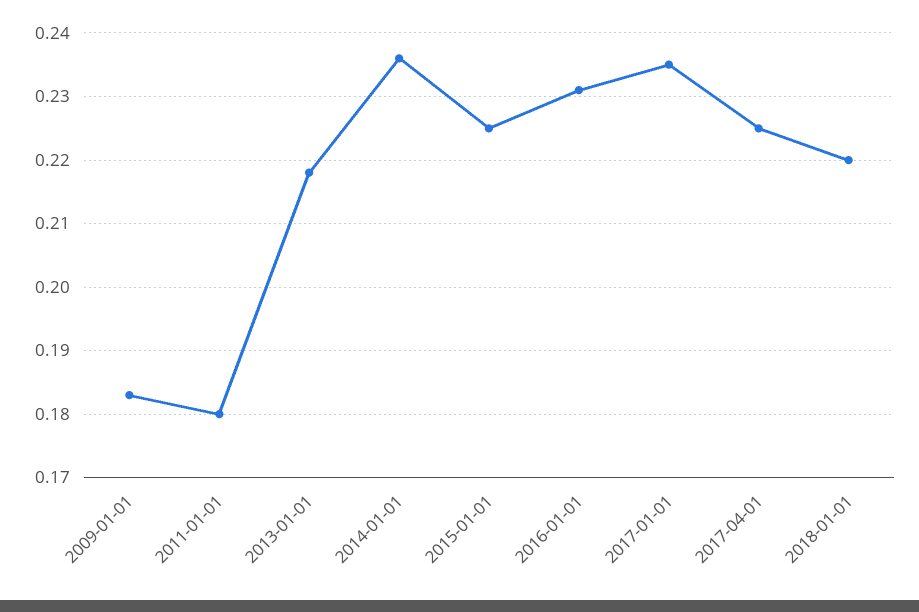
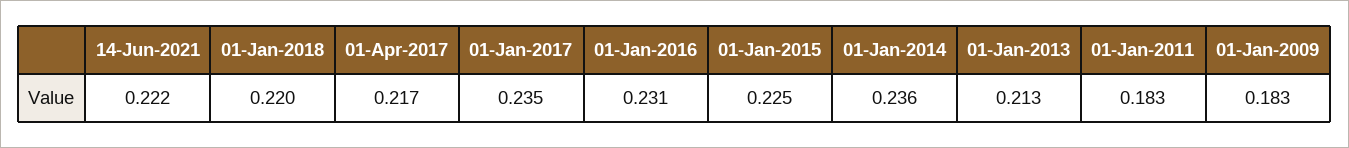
2011-01-01: 0.18 -> 0.183
2013-01-01: 0.218 -> 0.213
2017-04-01: 0.225 -> 0.217
14-Jun-2021: none -> 0.222

